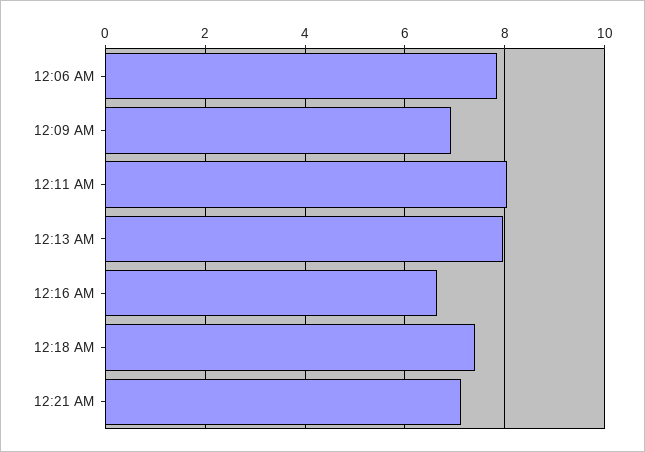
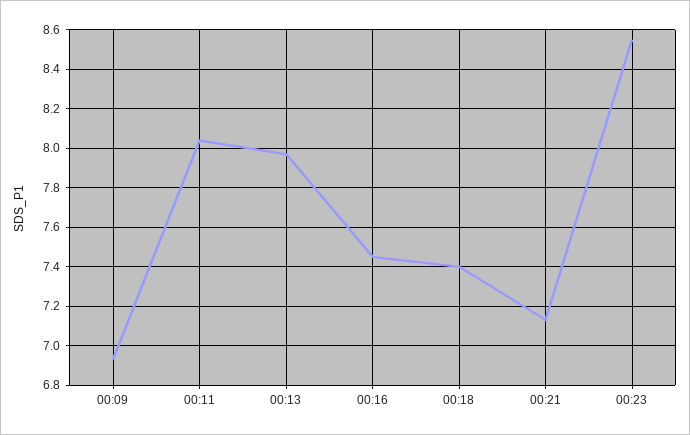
12:06 AM: 7.8 -> none
12:16 AM: 6.6 -> 7.45
00:23: none -> 8.55

